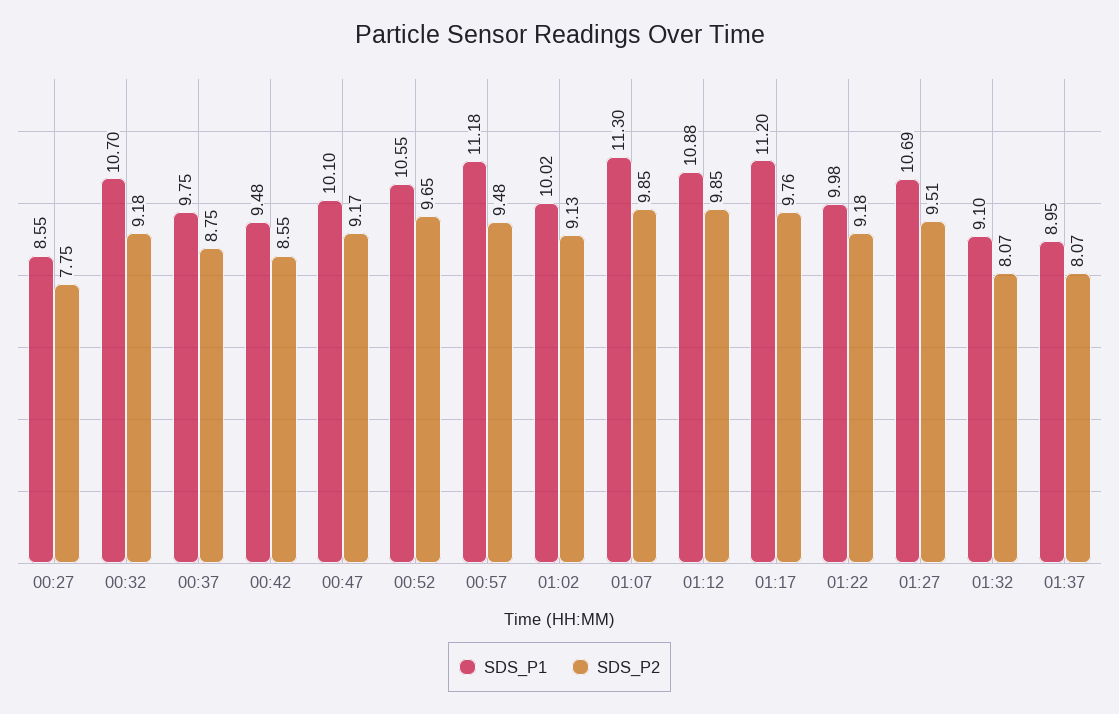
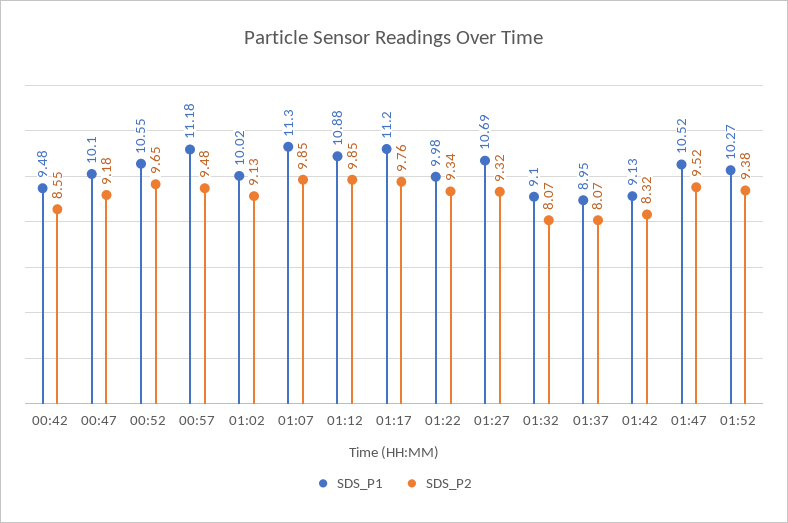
SDS_P1, 00:27: 8.55 -> none
SDS_P2, 00:27: 7.75 -> none
SDS_P1, 00:32: 10.7 -> none
SDS_P2, 00:32: 9.18 -> none
SDS_P1, 00:37: 9.75 -> none
SDS_P2, 00:37: 8.75 -> none
SDS_P2, 00:47: 9.17 -> 9.18
SDS_P2, 01:22: 9.18 -> 9.34
SDS_P2, 01:27: 9.51 -> 9.32
SDS_P1, 01:42: none -> 9.13
SDS_P2, 01:42: none -> 8.32
SDS_P1, 01:47: none -> 10.52
SDS_P2, 01:47: none -> 9.52
SDS_P1, 01:52: none -> 10.27
SDS_P2, 01:52: none -> 9.38

